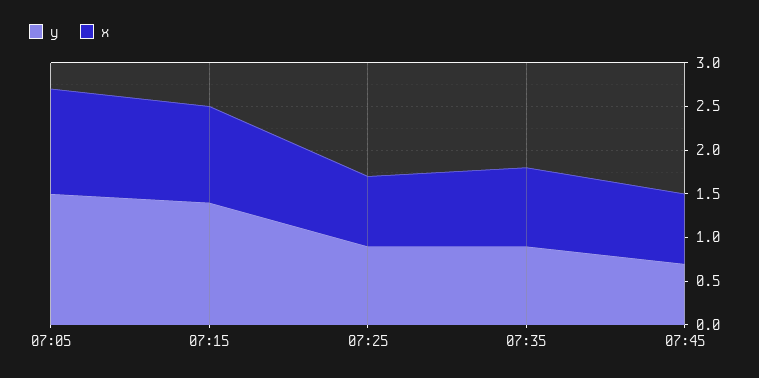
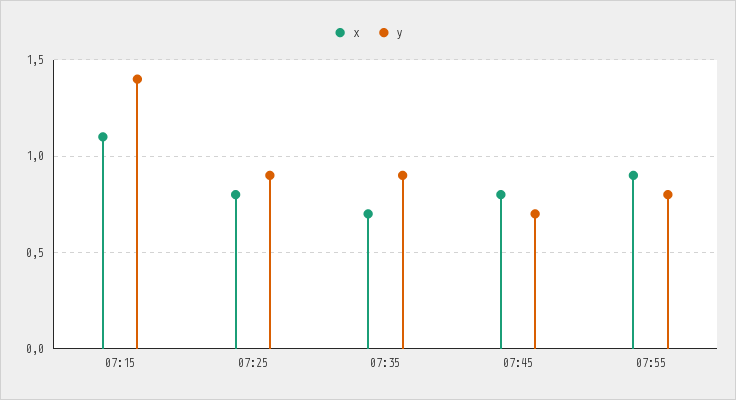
y, 07:05: 1.5 -> none
x, 07:05: 1.2 -> none
x, 07:35: 0.9 -> 0.7
x, 07:55: none -> 0.9
y, 07:55: none -> 0.8

